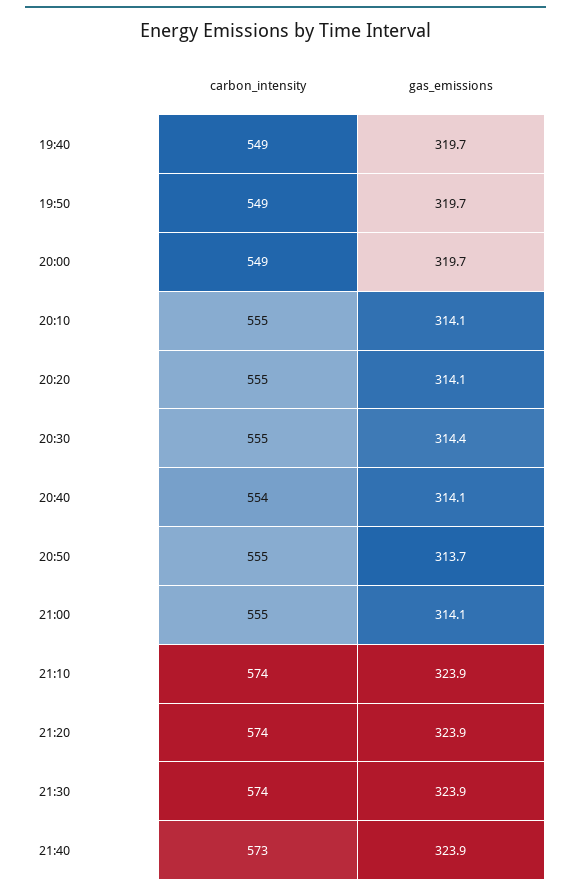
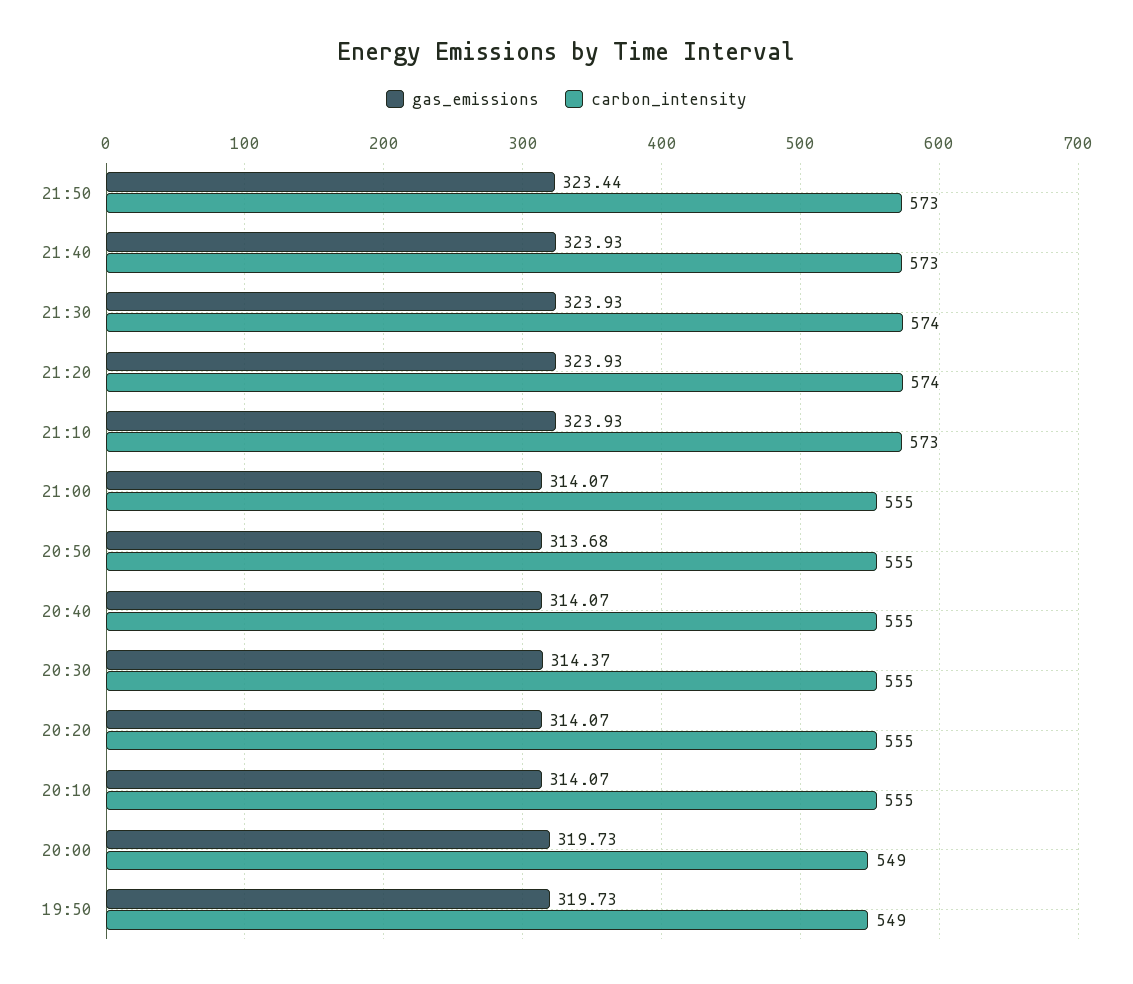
carbon_intensity, 19:40: 549 -> none
gas_emissions, 19:40: 319.7 -> none
carbon_intensity, 20:40: 554 -> 555
carbon_intensity, 21:10: 574 -> 573
gas_emissions, 21:50: none -> 323.44
carbon_intensity, 21:50: none -> 573

